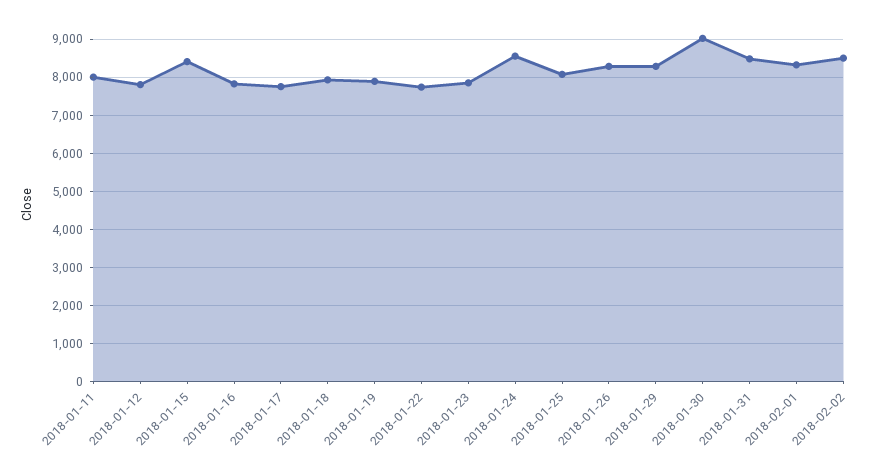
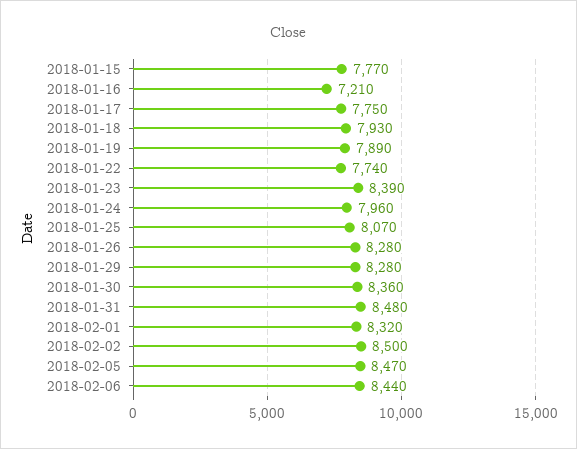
2018-01-11: 8000 -> none
2018-01-12: 7800 -> none
2018-01-15: 8400 -> 7770
2018-01-16: 7800 -> 7210
2018-01-23: 7800 -> 8390
2018-01-24: 8600 -> 7960
2018-01-30: 9000 -> 8360
2018-02-05: none -> 8470
2018-02-06: none -> 8440

